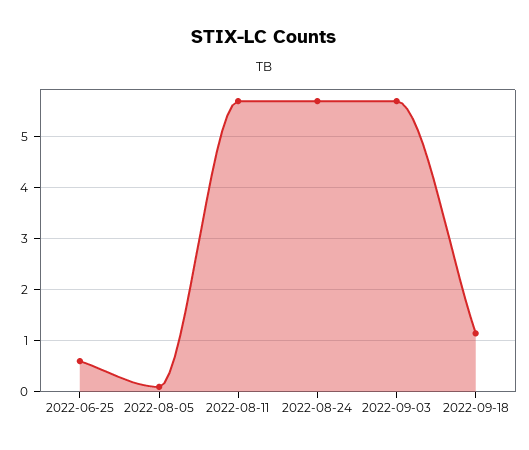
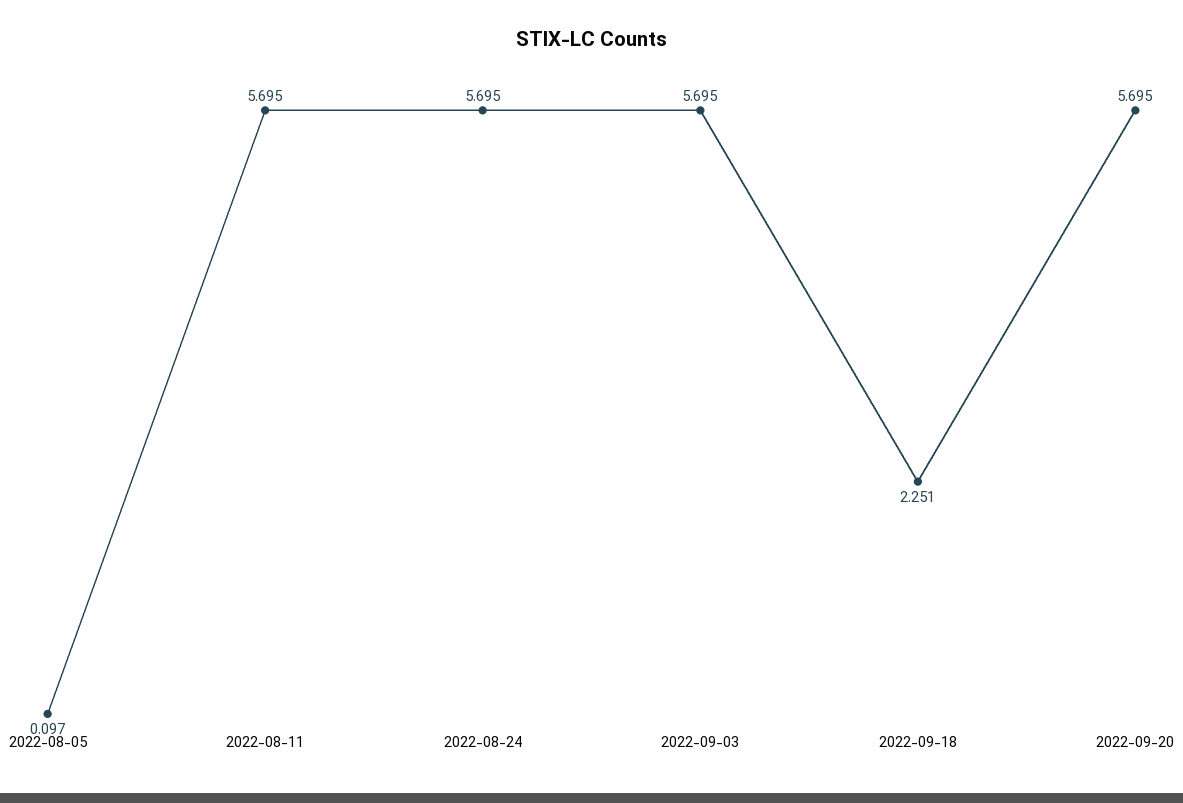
2022-06-25: 0.6 -> none
2022-09-18: 1.2 -> 2.251
2022-09-20: none -> 5.695

